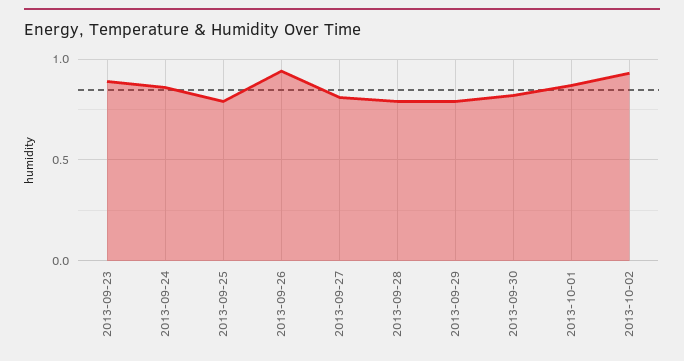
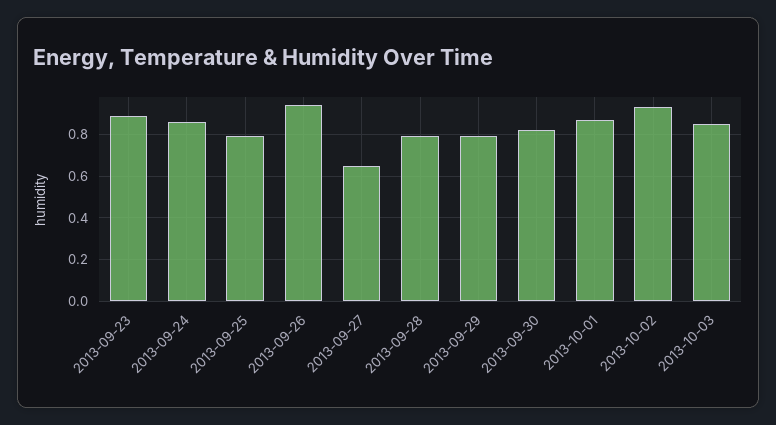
2013-09-27: 0.8 -> 0.65
2013-10-03: none -> 0.85

